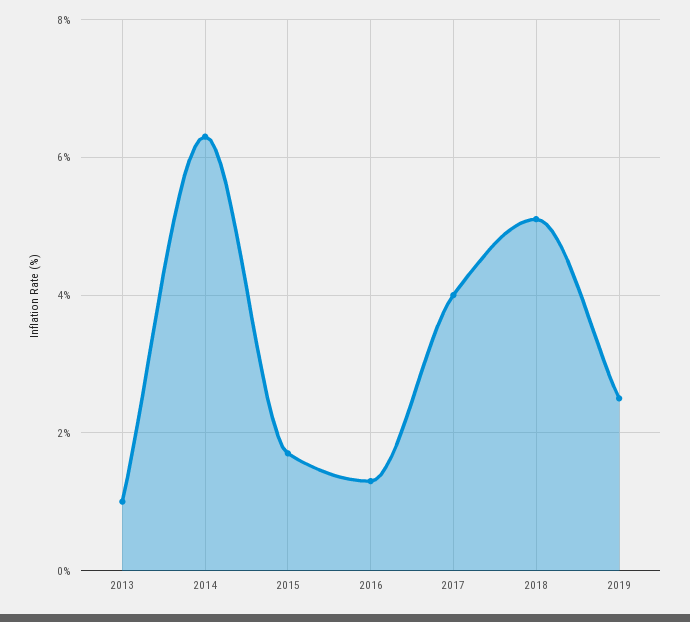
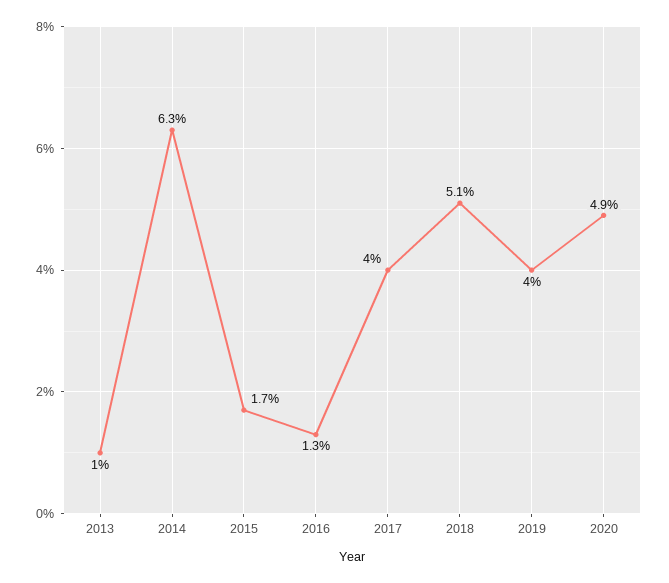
2019: 2.5 -> 4
2020: none -> 4.9

